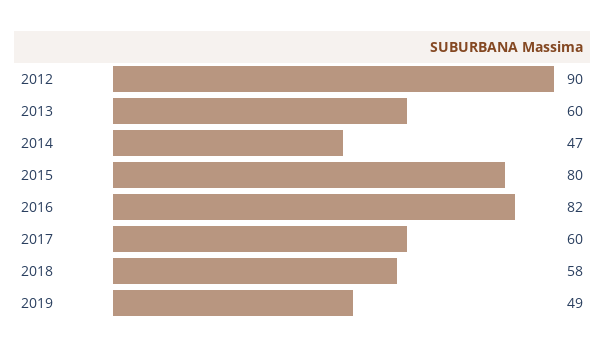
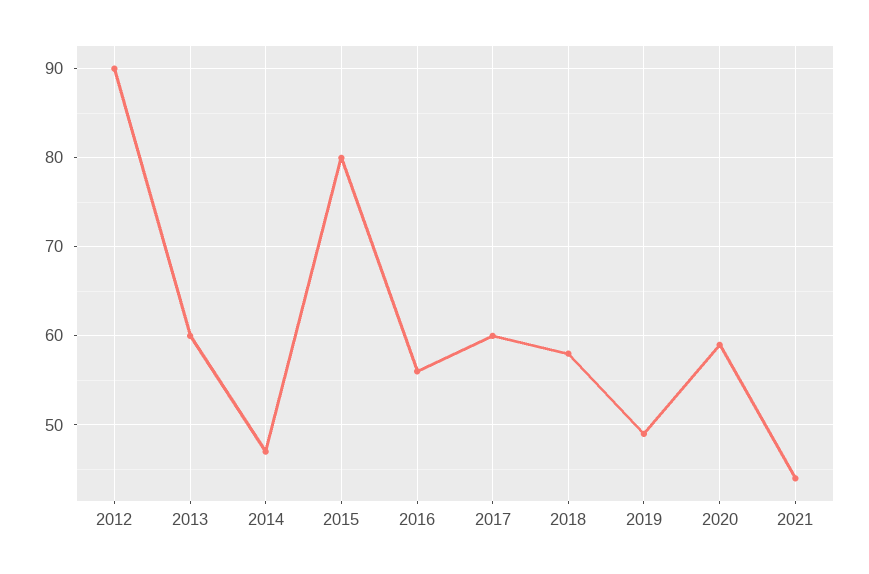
2016: 82 -> 56
2020: none -> 59
2021: none -> 44

